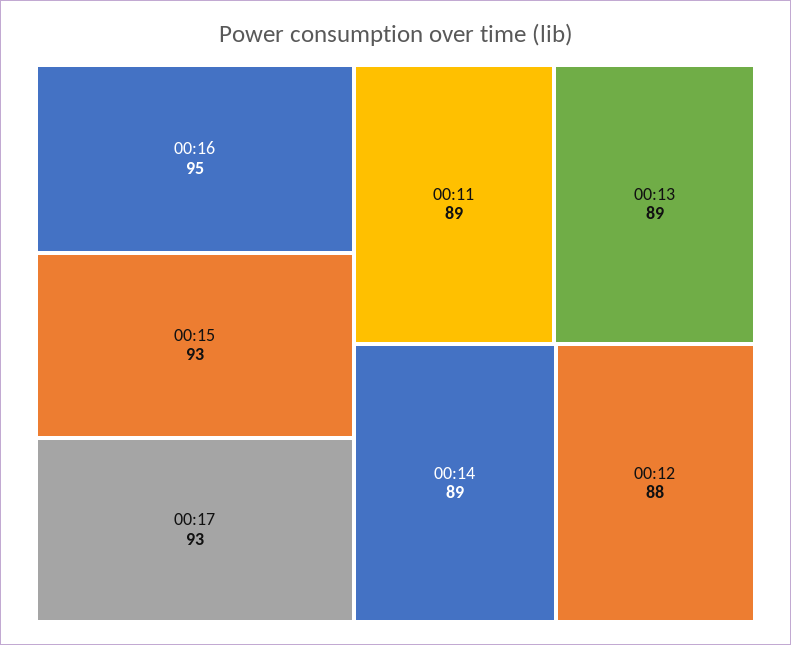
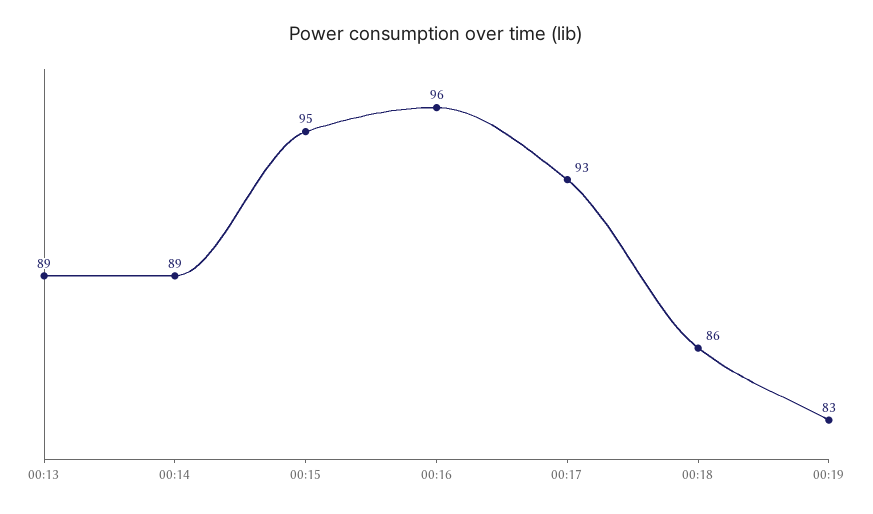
00:16: 95 -> 96
00:15: 93 -> 95
00:11: 89 -> none
00:12: 88 -> none
00:18: none -> 86
00:19: none -> 83

